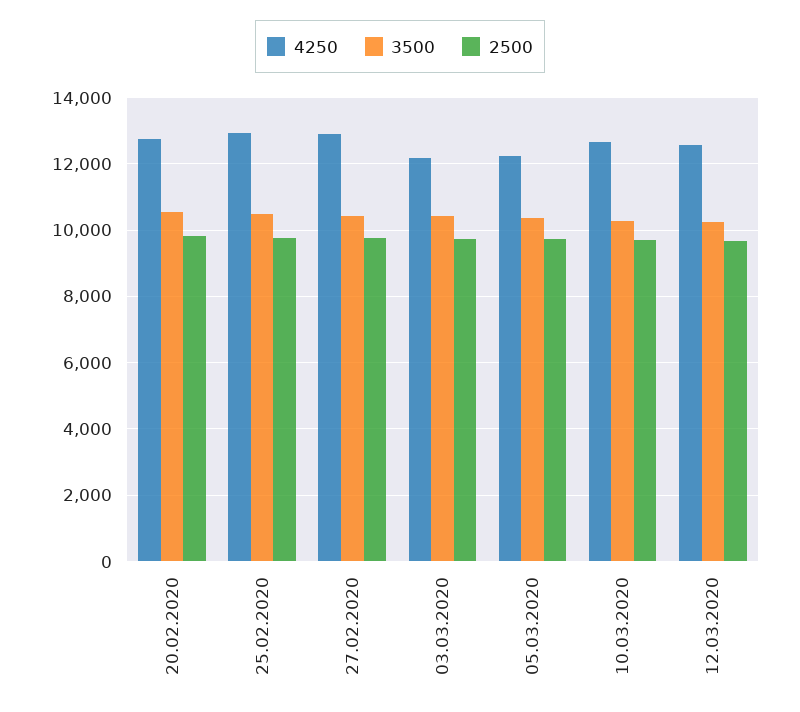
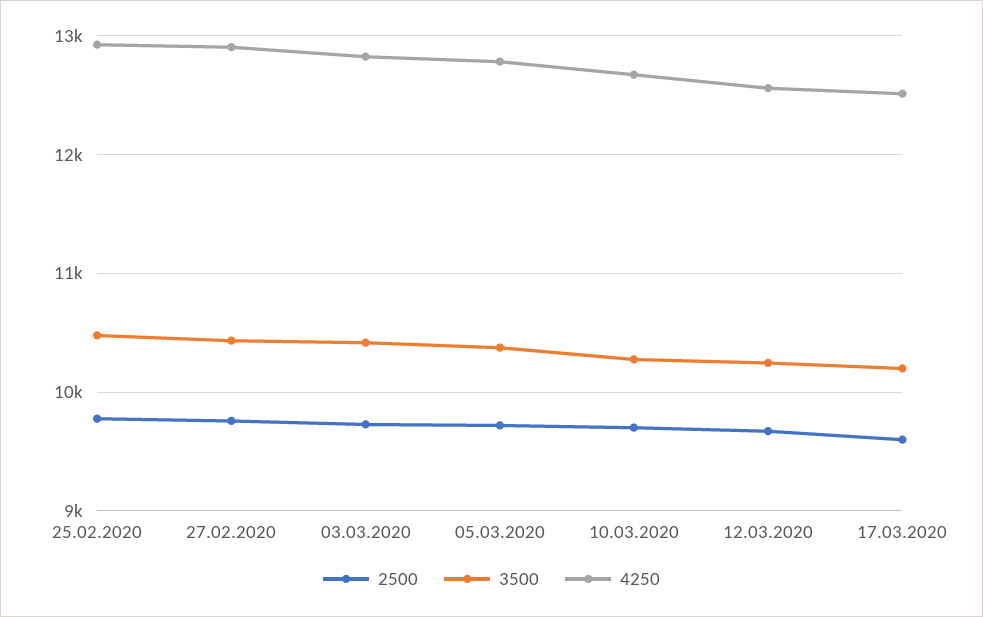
4250, 20.02.2020: 12800 -> none
3500, 20.02.2020: 10600 -> none
2500, 20.02.2020: 9800 -> none
4250, 03.03.2020: 12200 -> 12800
4250, 05.03.2020: 12200 -> 12800
2500, 17.03.2020: none -> 9600
3500, 17.03.2020: none -> 10200
4250, 17.03.2020: none -> 12500

